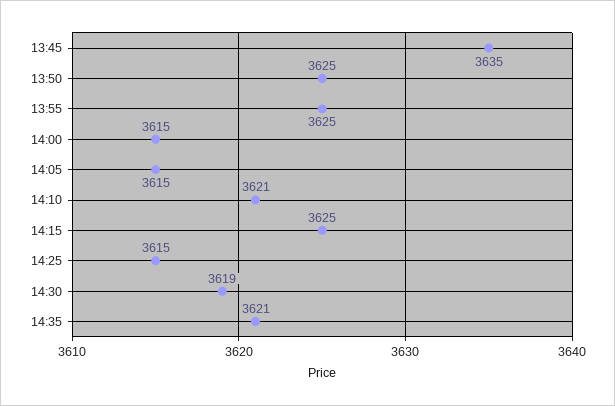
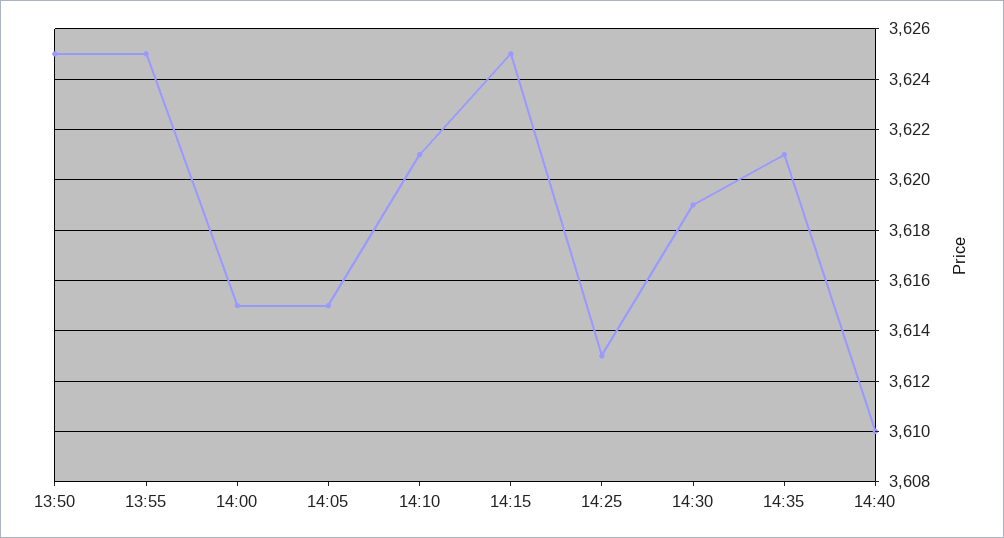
13:45: 3635 -> none
14:25: 3615 -> 3613
14:40: none -> 3610

